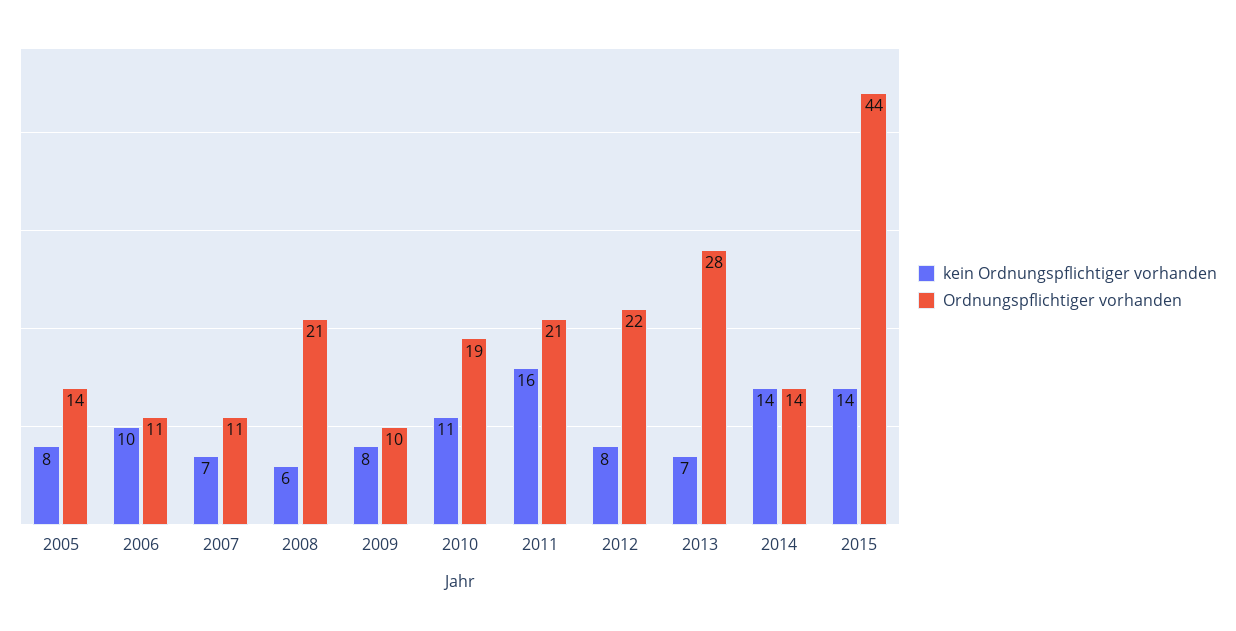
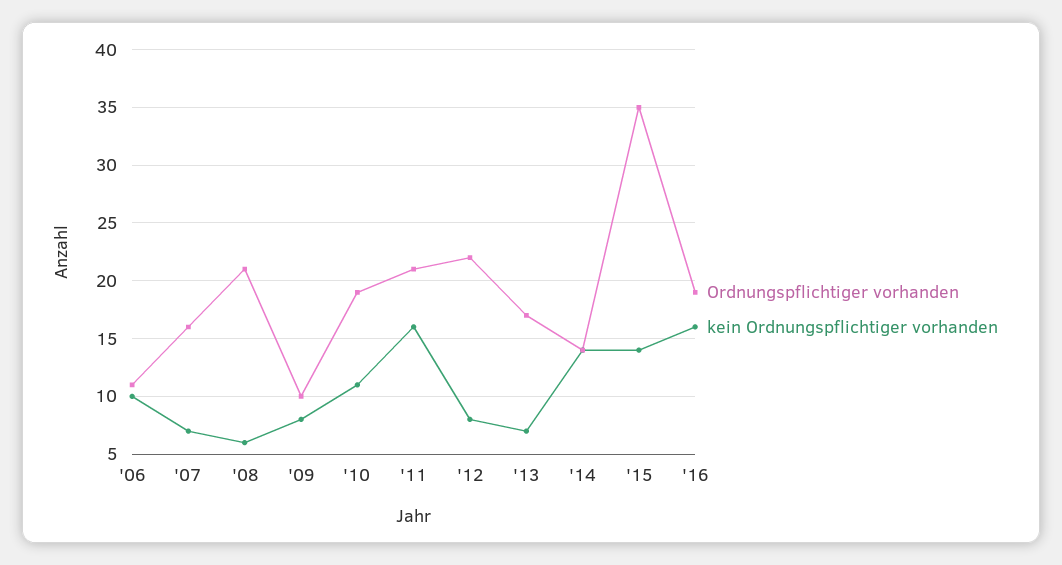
kein Ordnungspflichtiger vorhanden, 2005: 8 -> none
Ordnungspflichtiger vorhanden, 2005: 14 -> none
Ordnungspflichtiger vorhanden, 2007: 11 -> 16
Ordnungspflichtiger vorhanden, 2013: 28 -> 17
Ordnungspflichtiger vorhanden, 2015: 44 -> 35
Ordnungspflichtiger vorhanden, '16: none -> 19
kein Ordnungspflichtiger vorhanden, '16: none -> 16

